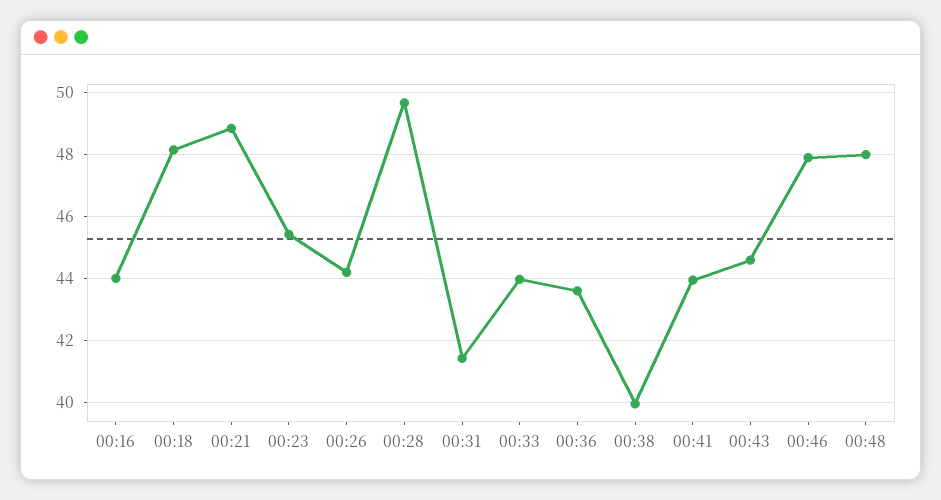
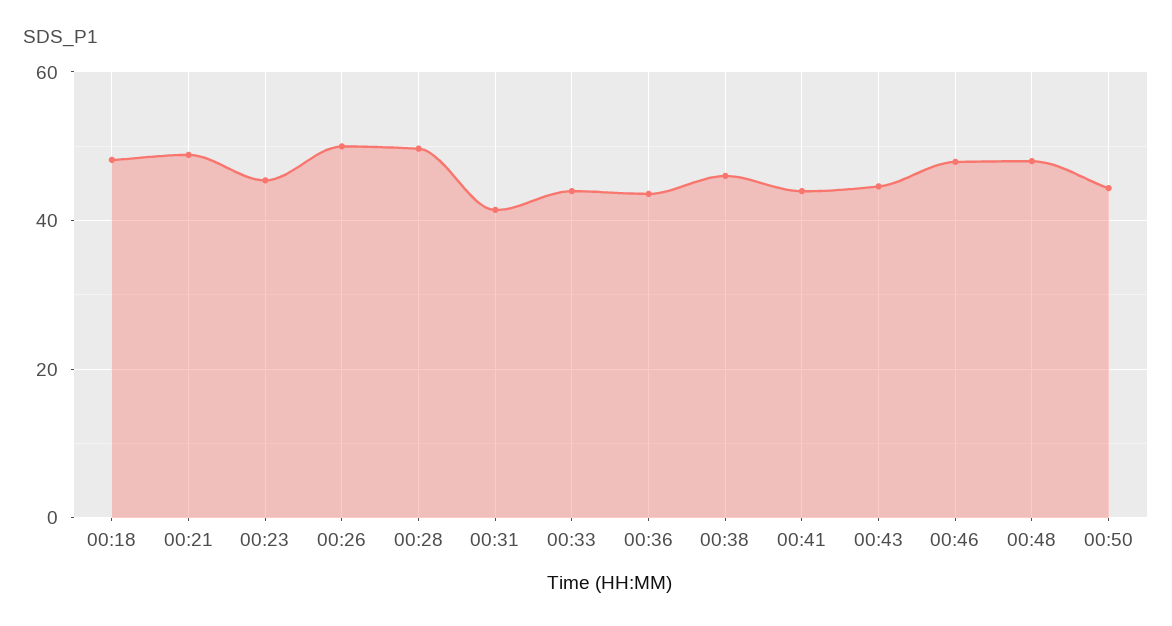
00:16: 44 -> none
00:26: 44.2 -> 50
00:38: 40 -> 46
00:50: none -> 44

